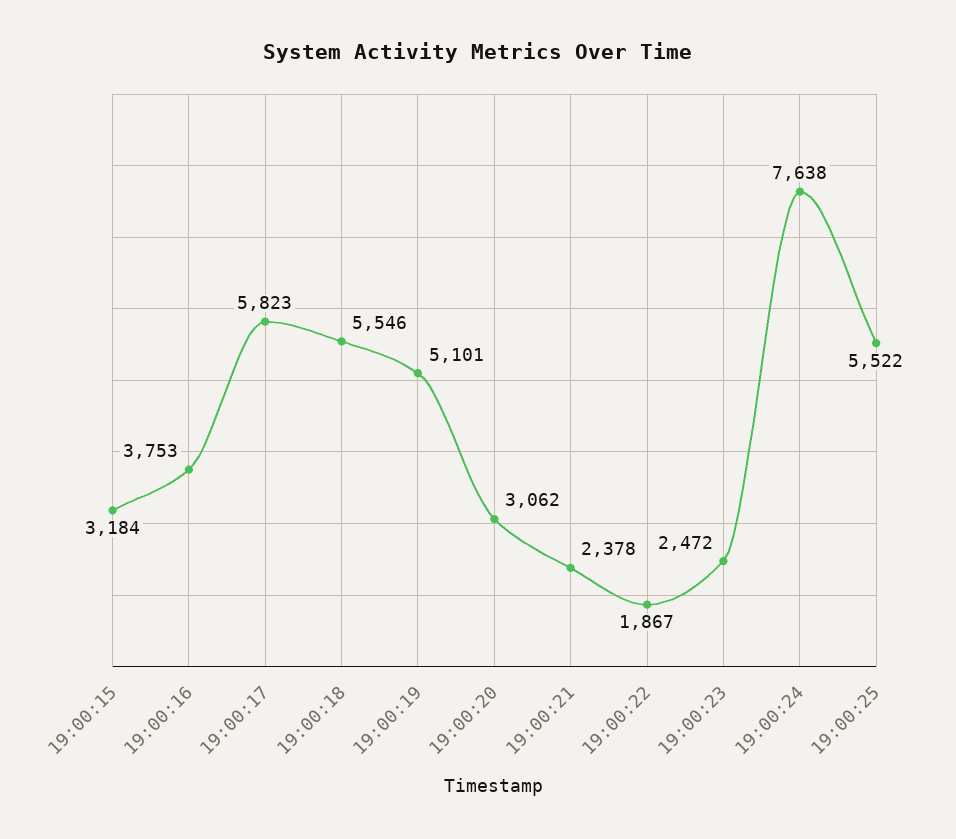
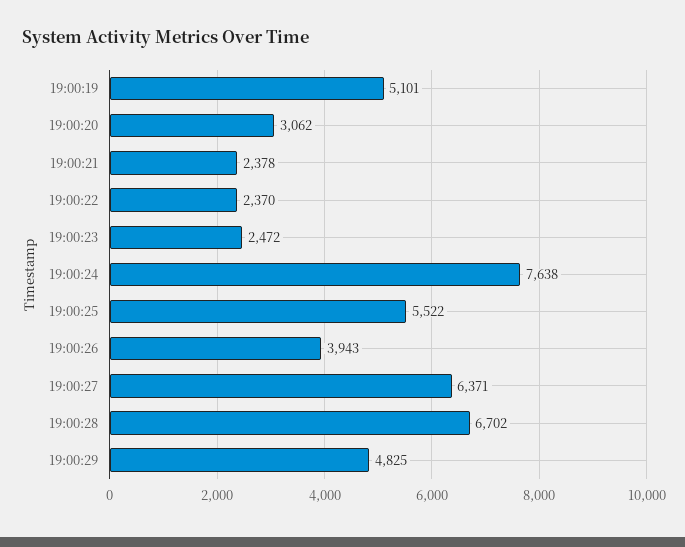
19:00:15: 3184 -> none
19:00:16: 3753 -> none
19:00:17: 5823 -> none
19:00:18: 5546 -> none
19:00:22: 1867 -> 2370
19:00:26: none -> 3943
19:00:27: none -> 6371
19:00:28: none -> 6702
19:00:29: none -> 4825

